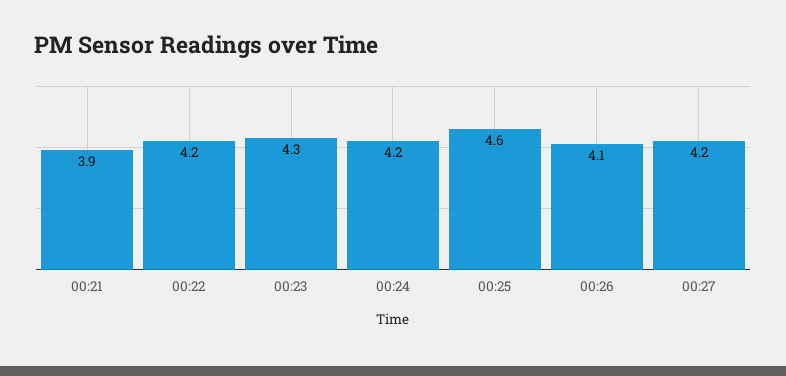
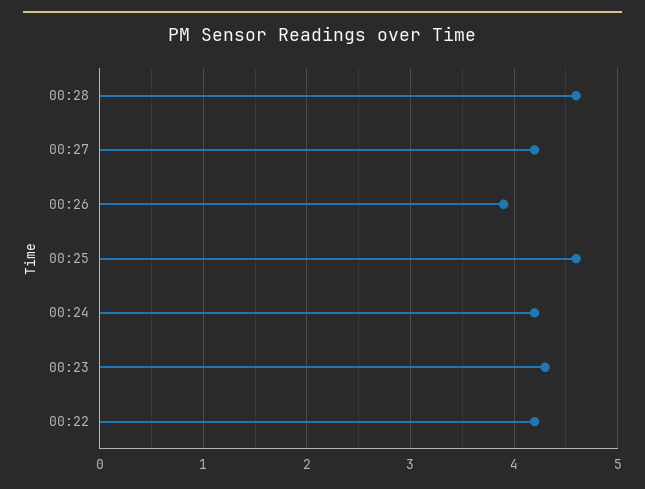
00:21: 3.9 -> none
00:26: 4.1 -> 3.9
00:28: none -> 4.6

